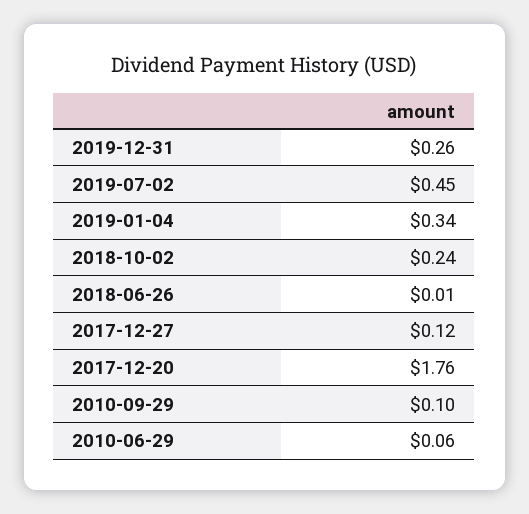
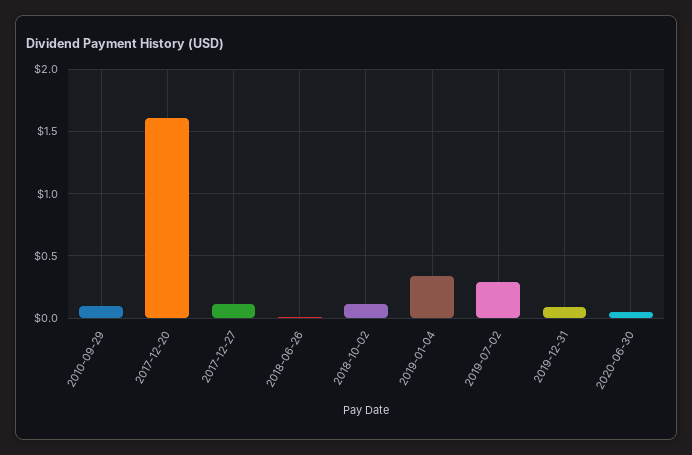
2019-12-31: 0.26 -> 0.1
2019-07-02: 0.45 -> 0.3
2018-10-02: 0.24 -> 0.1
2017-12-20: 1.76 -> 1.6
2010-06-29: 0.06 -> none
2020-06-30: none -> 0.05

